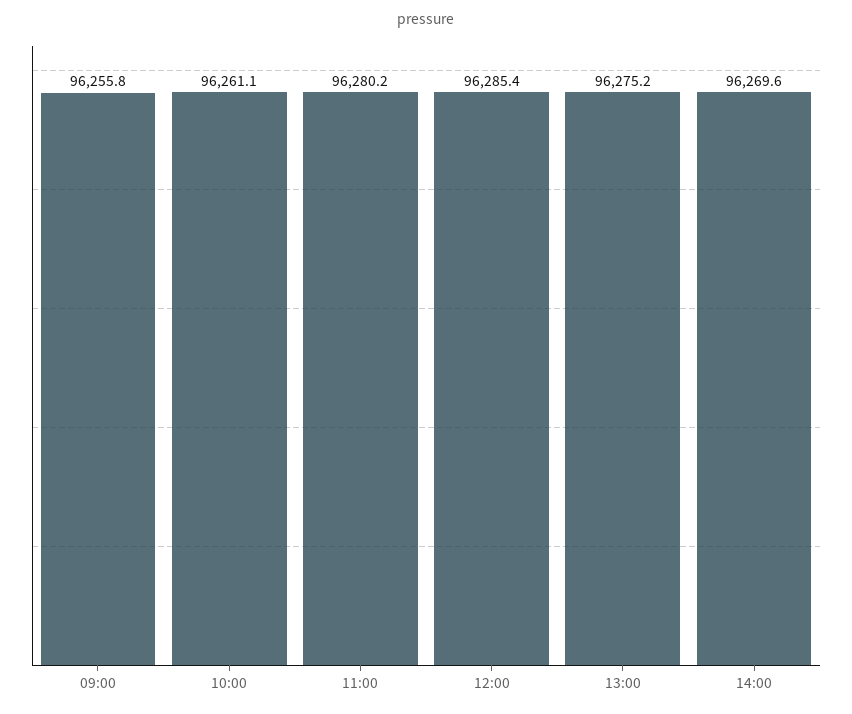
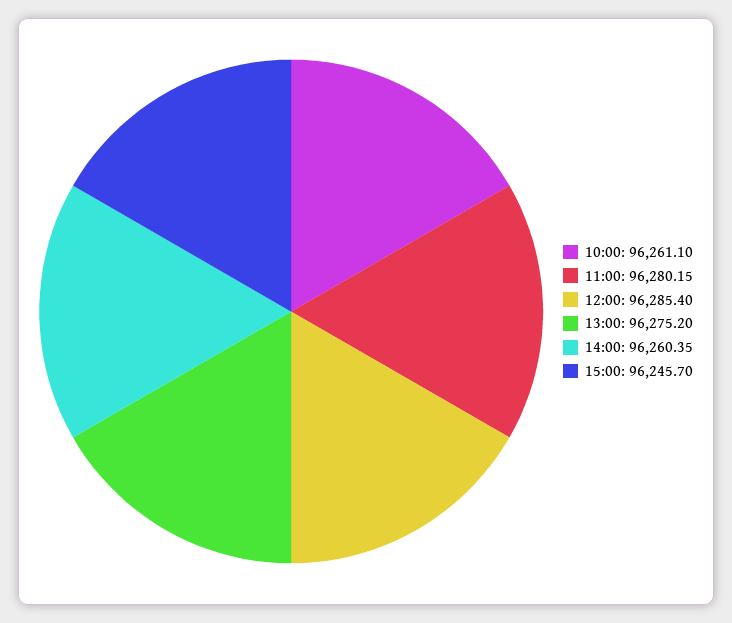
09:00: 96255.8 -> none
14:00: 96269.6 -> 96260.35
15:00: none -> 96245.7

